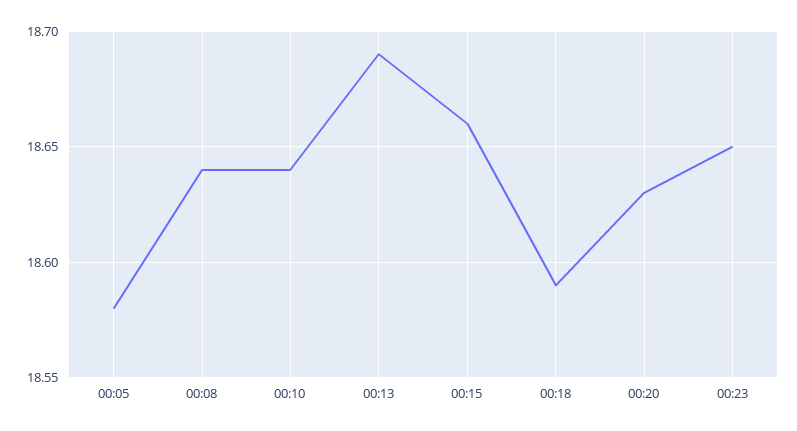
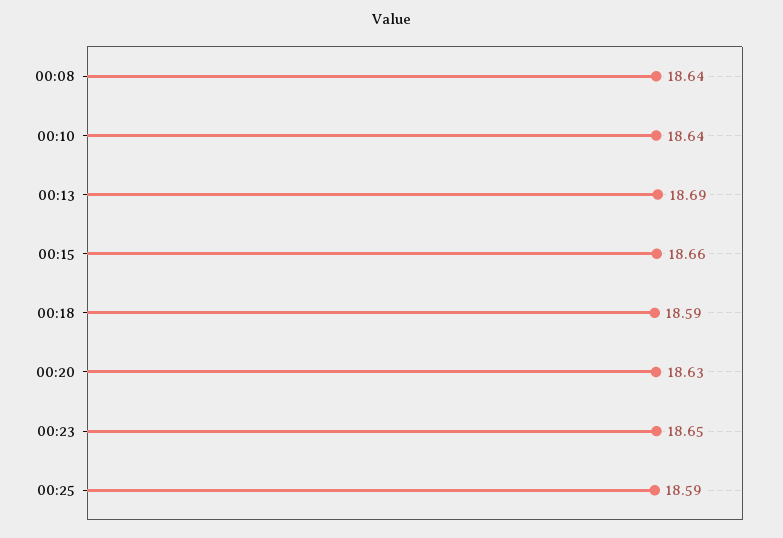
00:05: 18.58 -> none
00:25: none -> 18.59

